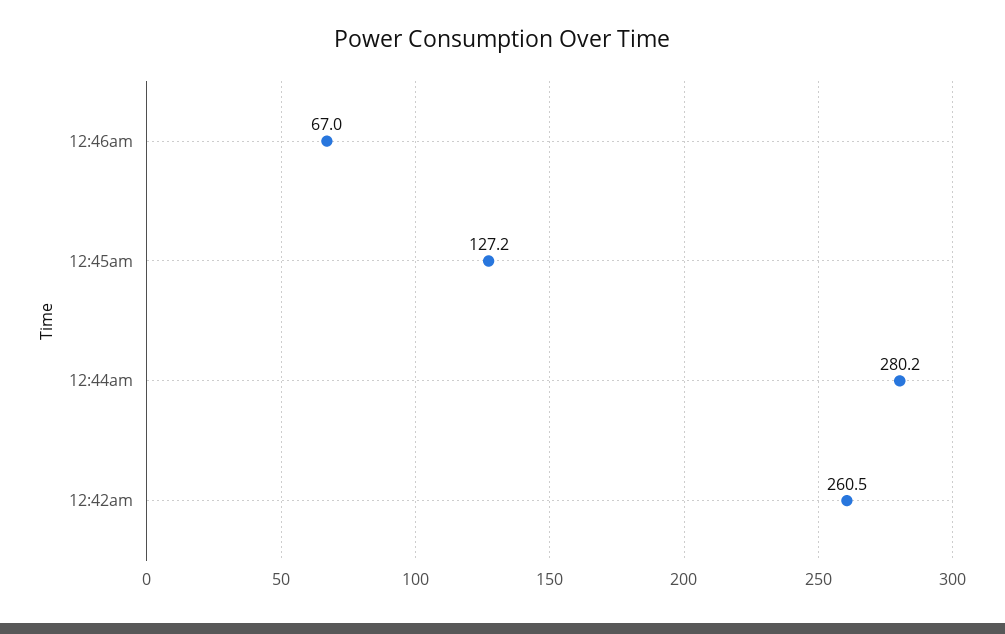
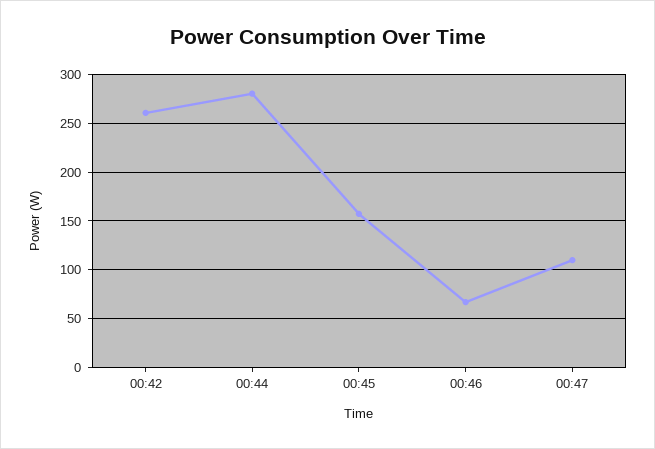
12:45am: 127.2 -> 160
00:47: none -> 110

